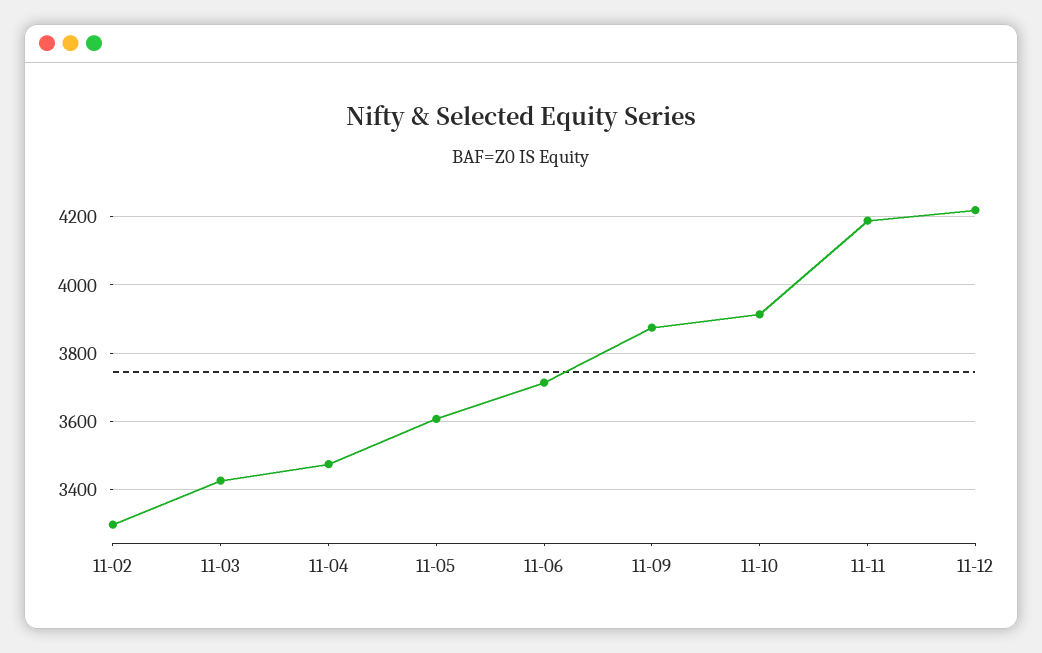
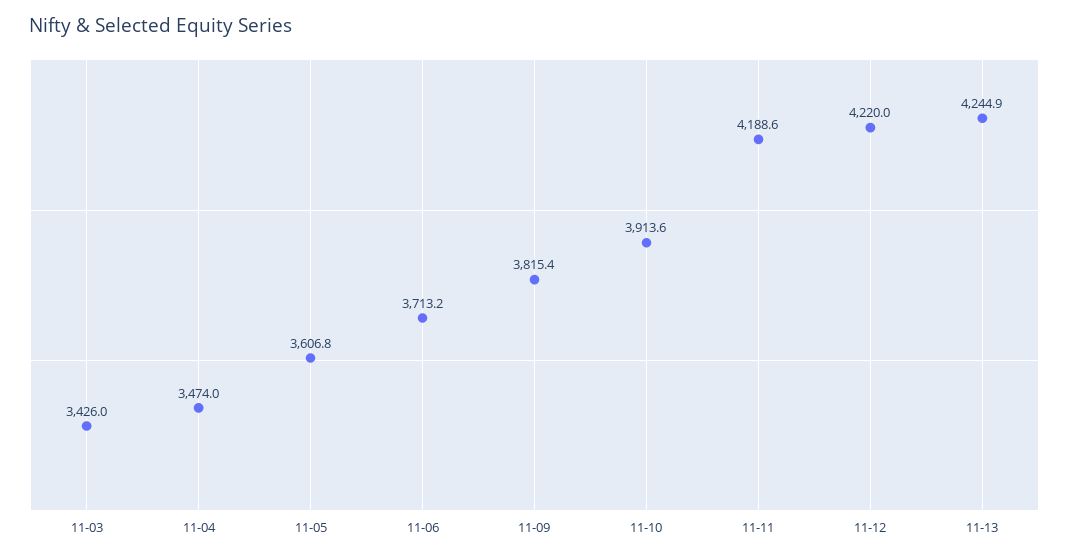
11-02: 3300 -> none
11-09: 3880 -> 3815.4
11-13: none -> 4244.9

